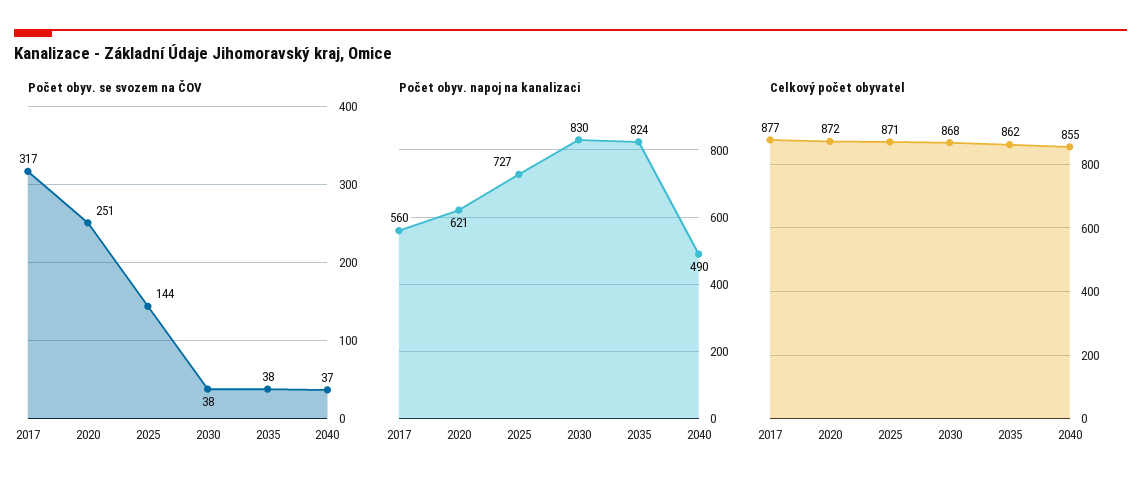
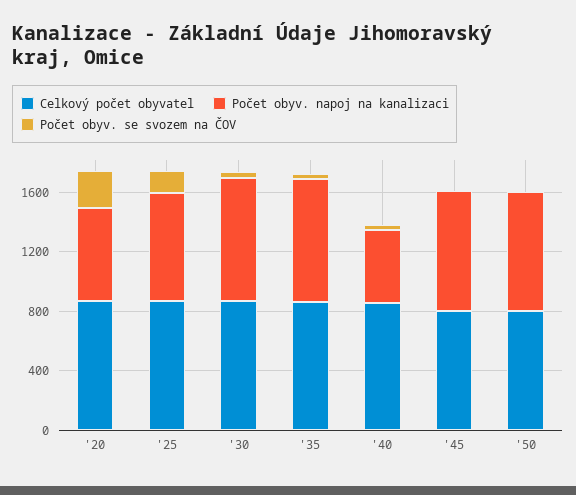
Počet obyv. se svozem na ČOV, 2017: 317 -> none
Počet obyv. napoj na kanalizaci, 2017: 560 -> none
Celkový počet obyvatel, 2017: 877 -> none
Celkový počet obyvatel, '45: none -> 800
Počet obyv. napoj na kanalizaci, '45: none -> 800
Počet obyv. se svozem na ČOV, '45: none -> 0
Celkový počet obyvatel, '50: none -> 800
Počet obyv. napoj na kanalizaci, '50: none -> 800
Počet obyv. se svozem na ČOV, '50: none -> 0

